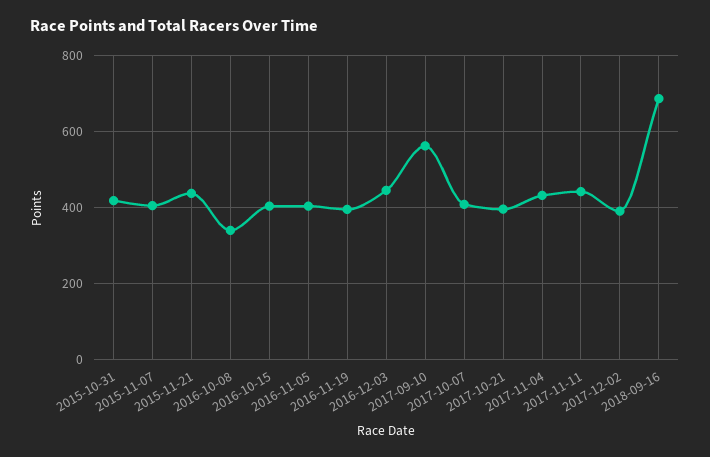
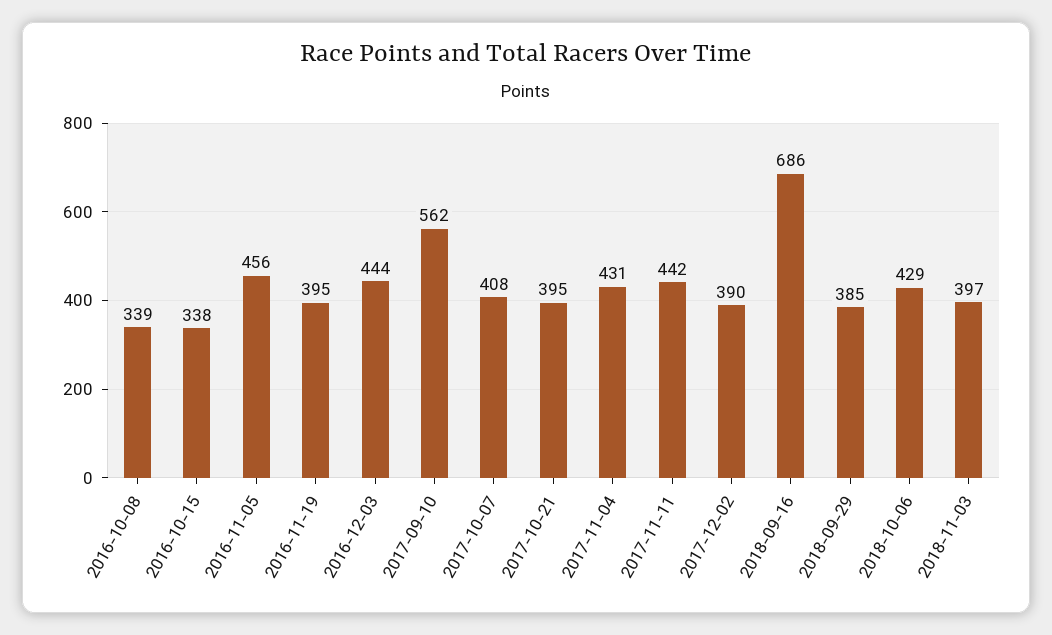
2015-10-31: 420 -> none
2015-11-07: 400 -> none
2015-11-21: 440 -> none
2016-10-15: 400 -> 338
2016-11-05: 400 -> 456
2018-09-29: none -> 385
2018-10-06: none -> 429
2018-11-03: none -> 397

